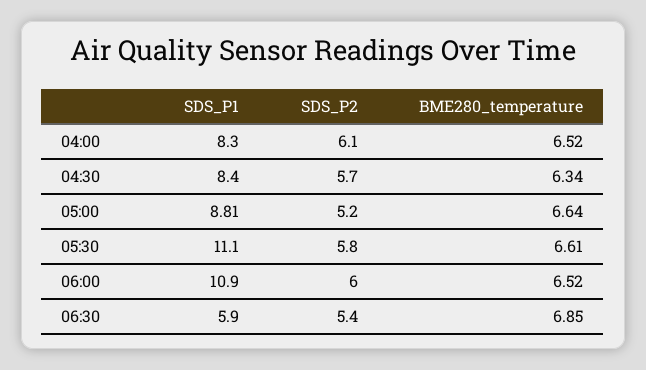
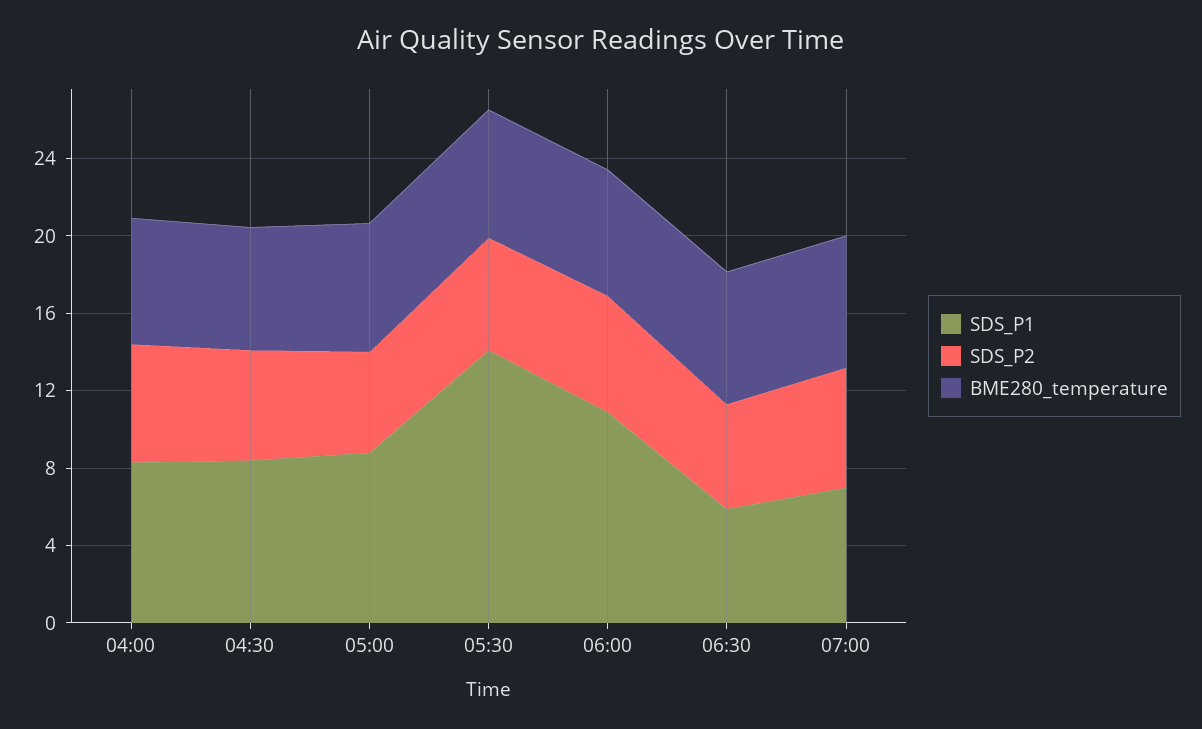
SDS_P1, 05:30: 11.1 -> 14
SDS_P1, 07:00: none -> 7
SDS_P2, 07:00: none -> 6
BME280_temperature, 07:00: none -> 7

